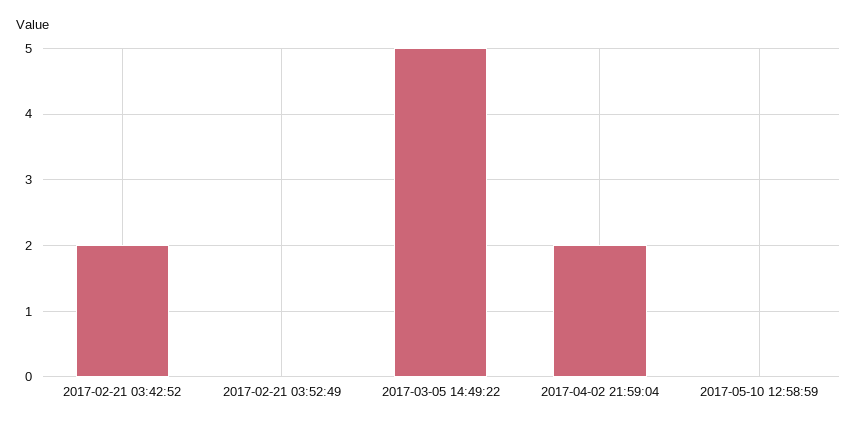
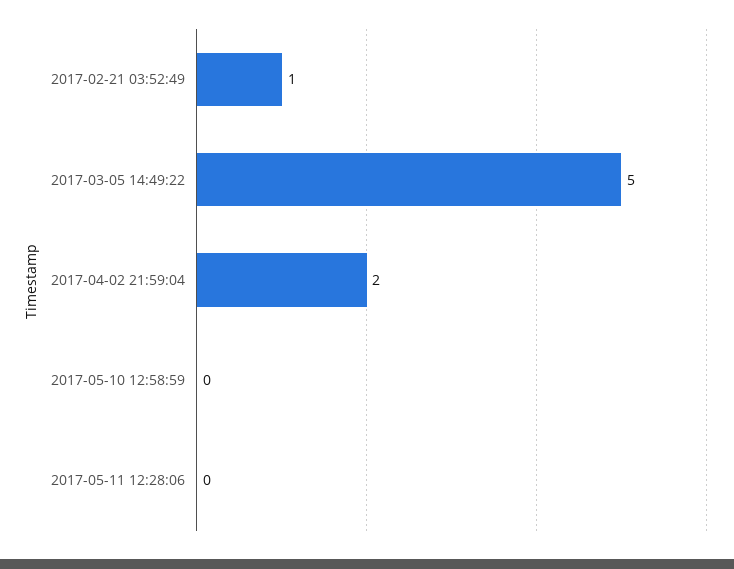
2017-02-21 03:42:52: 2 -> none
2017-02-21 03:52:49: 0 -> 1
2017-05-11 12:28:06: none -> 0

